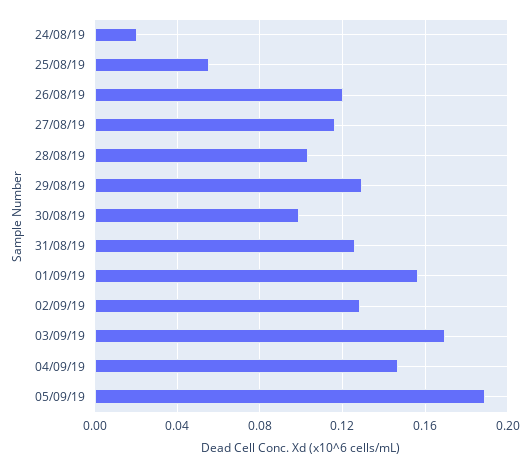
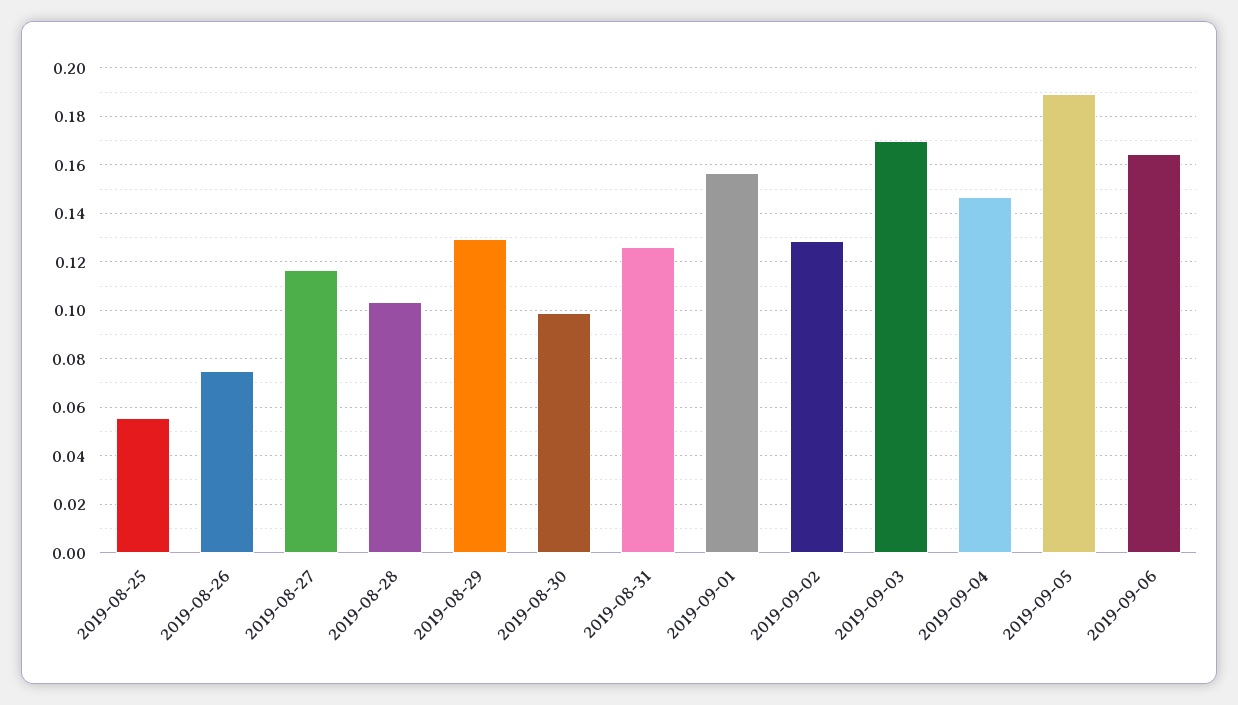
24/08/19: 0.02 -> none
26/08/19: 0.12 -> 0.075
2019-09-06: none -> 0.165

